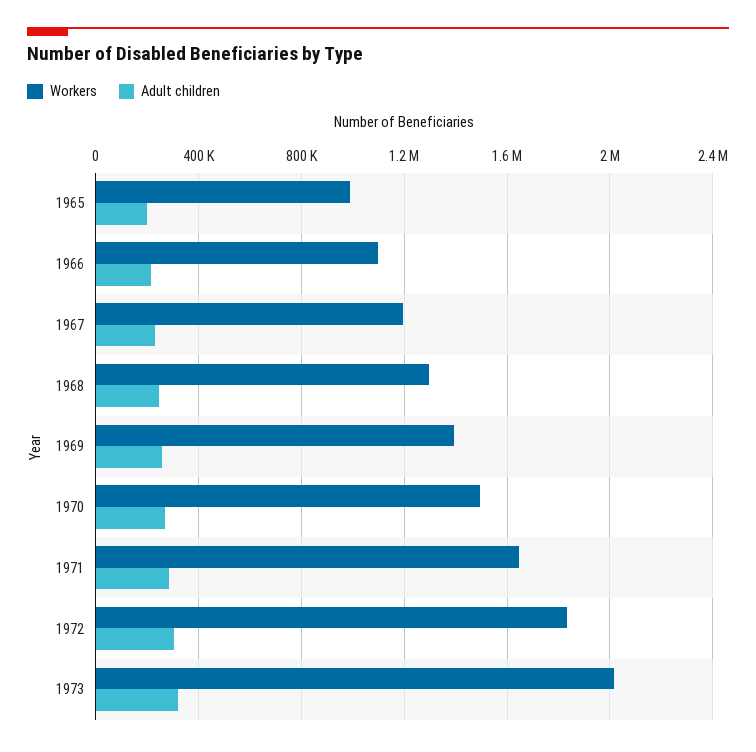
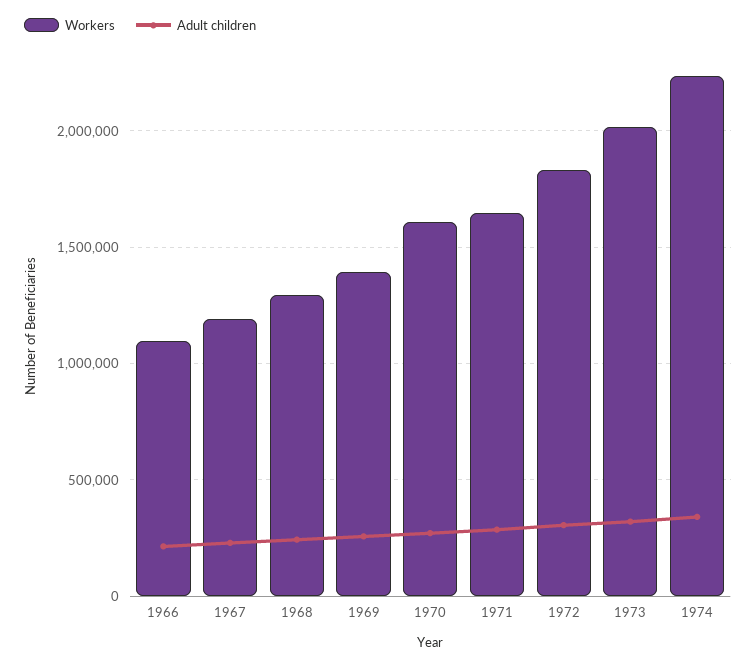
Workers, 1965: 1000000 -> none
Adult children, 1965: 200000 -> none
Workers, 1970: 1500000 -> 1600000
Workers, 1974: none -> 2250000
Adult children, 1974: none -> 350000

